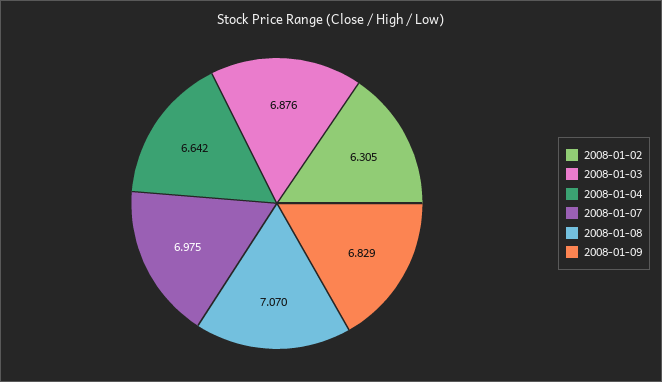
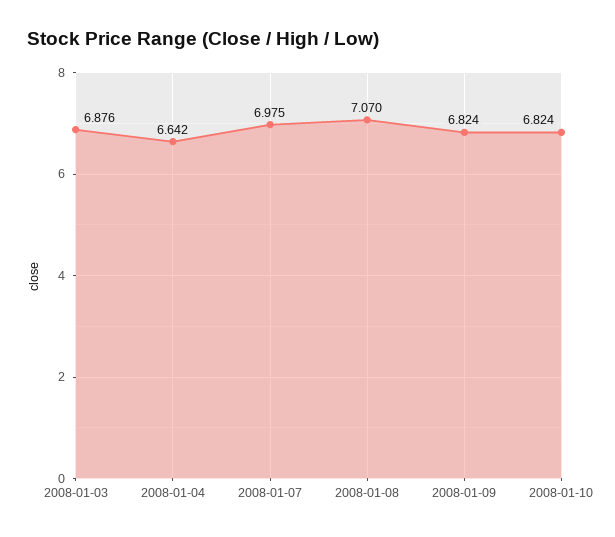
2008-01-02: 6.305 -> none
2008-01-09: 6.829 -> 6.824
2008-01-10: none -> 6.824

